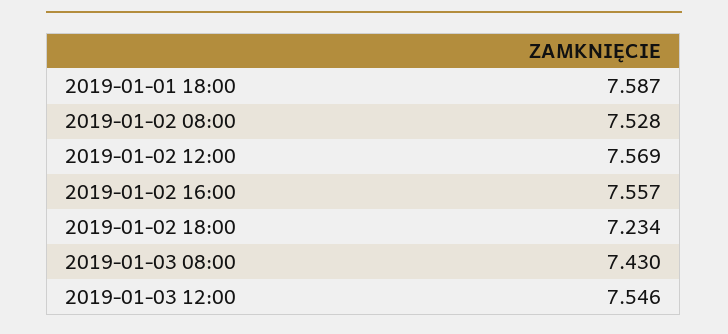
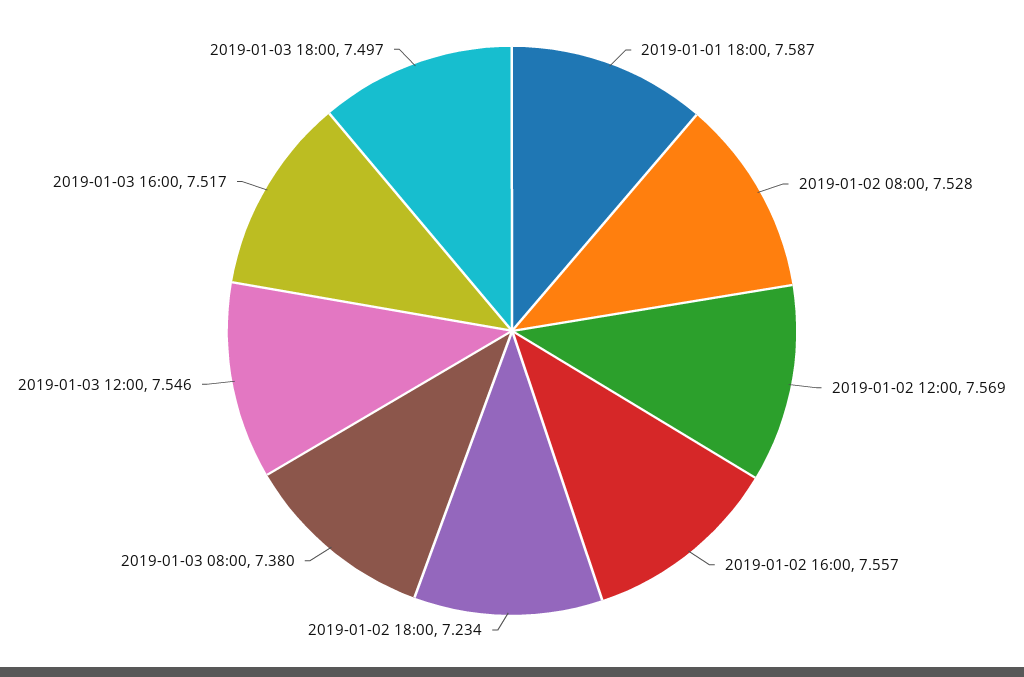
2019-01-03 08:00: 7.43 -> 7.38
2019-01-03 16:00: none -> 7.517
2019-01-03 18:00: none -> 7.497

